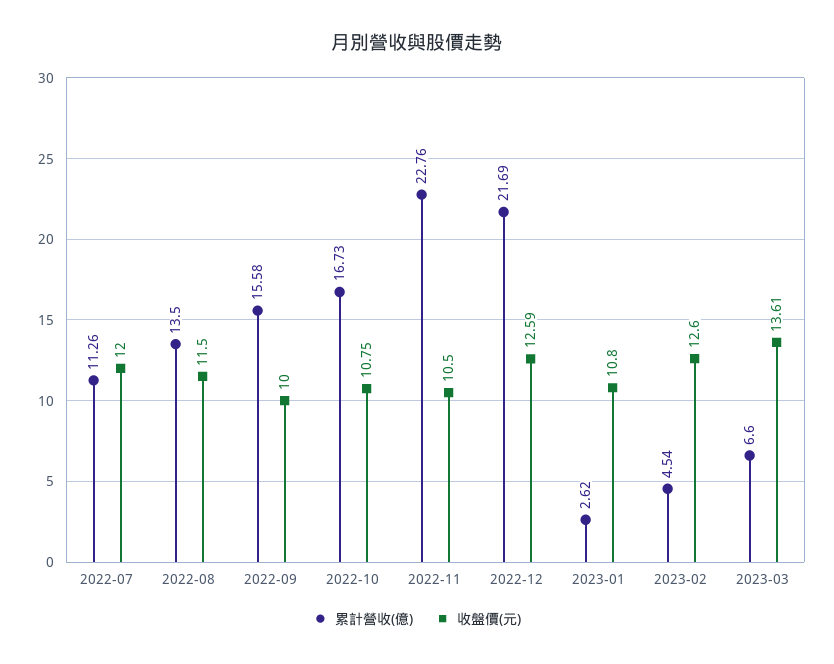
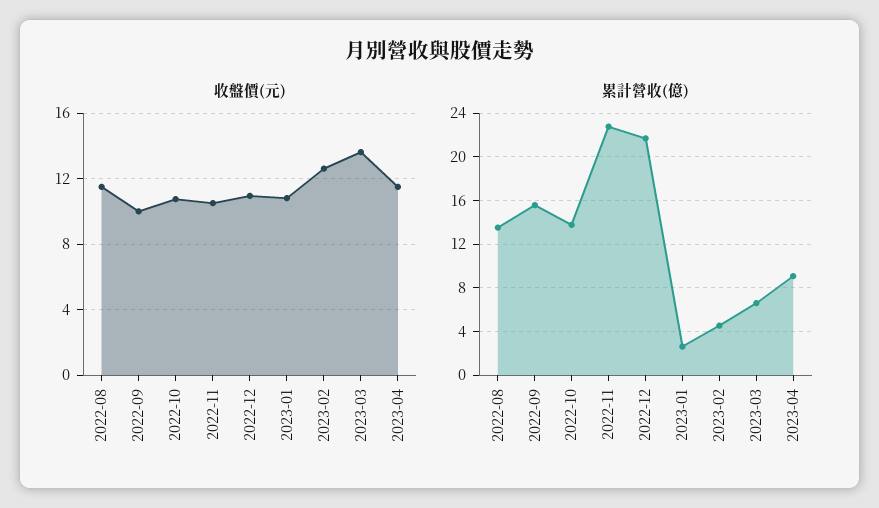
累計營收(億), 2022-07: 11.26 -> none
收盤價(元), 2022-07: 12 -> none
累計營收(億), 2022-10: 16.73 -> 14
收盤價(元), 2022-12: 12.59 -> 11
收盤價(元), 2023-04: none -> 11.5
累計營收(億), 2023-04: none -> 9

